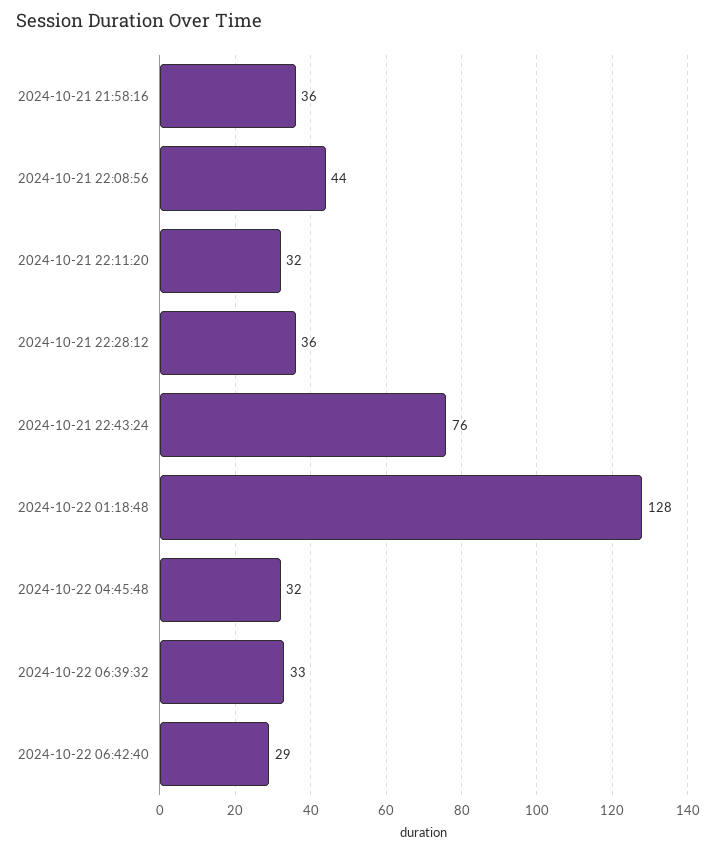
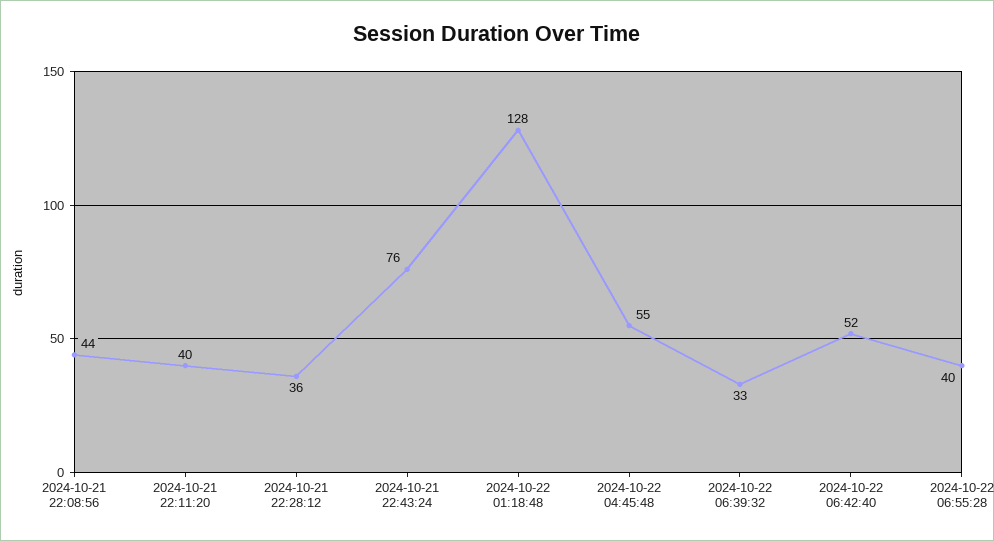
2024-10-21 21:58:16: 36 -> none
2024-10-21 22:11:20: 32 -> 40
2024-10-22 04:45:48: 32 -> 55
2024-10-22 06:42:40: 29 -> 52
2024-10-22 06:55:28: none -> 40

